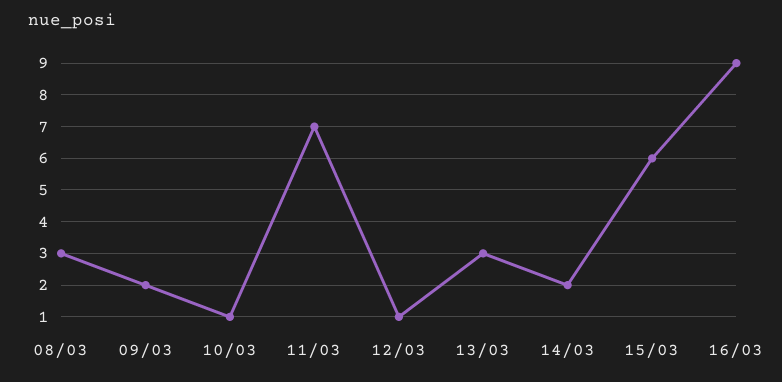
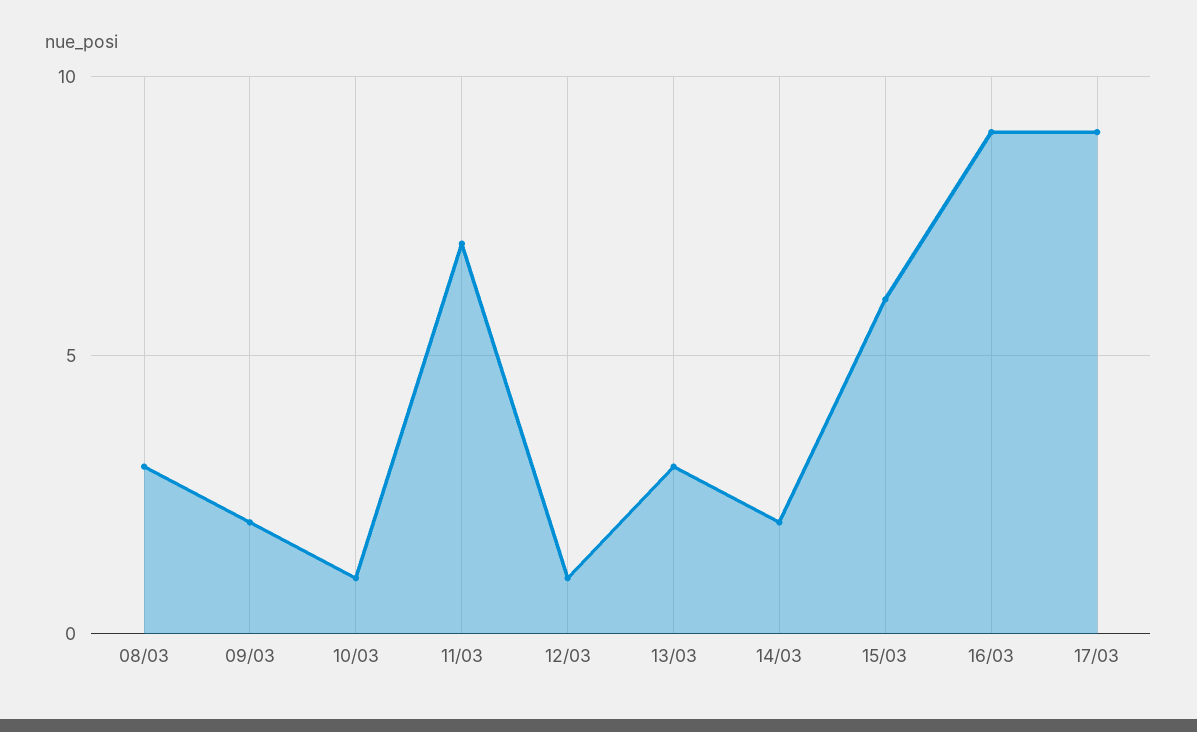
17/03: none -> 9

